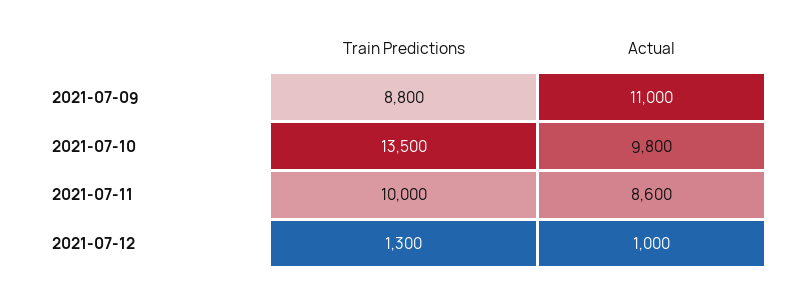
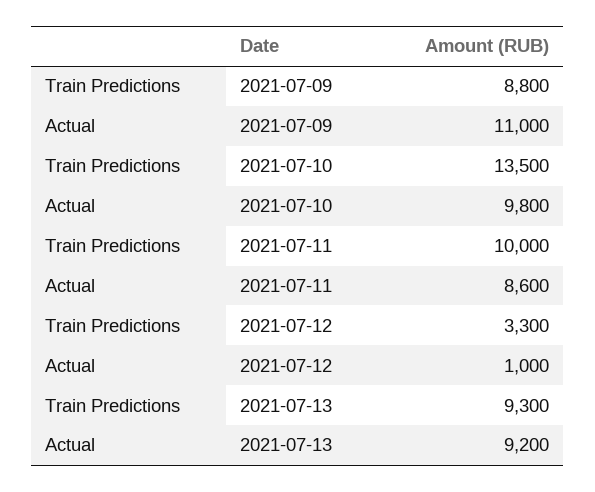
Train Predictions, 2021-07-12: 1300 -> 3300
Train Predictions, 2021-07-13: none -> 9300
Actual, 2021-07-13: none -> 9200

